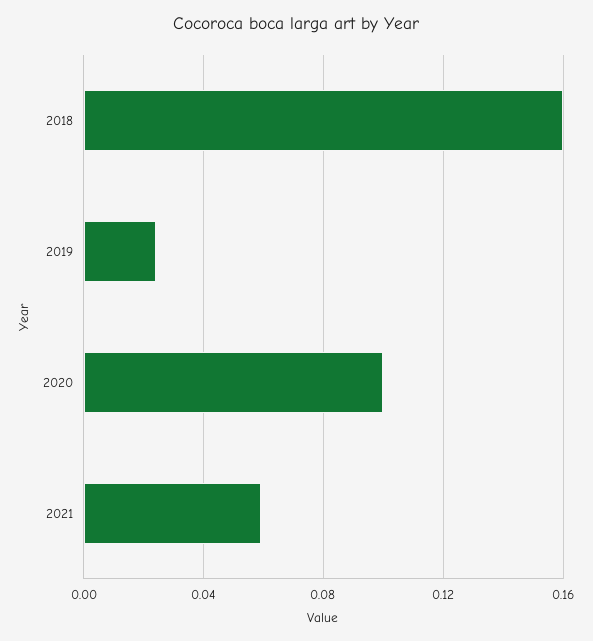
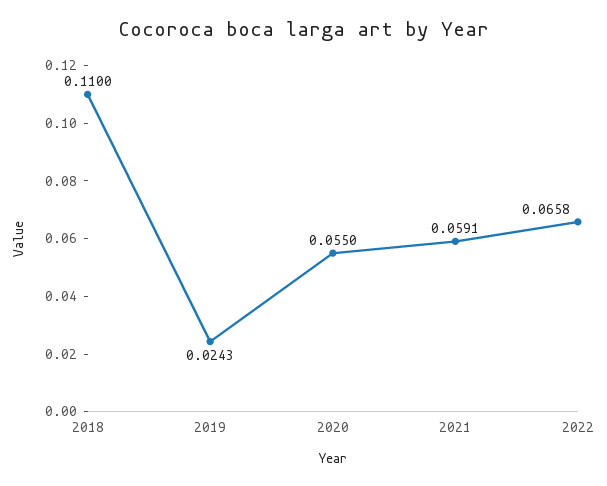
2018: 0.16 -> 0.11
2020: 0.1 -> 0.055
2022: none -> 0.0658

